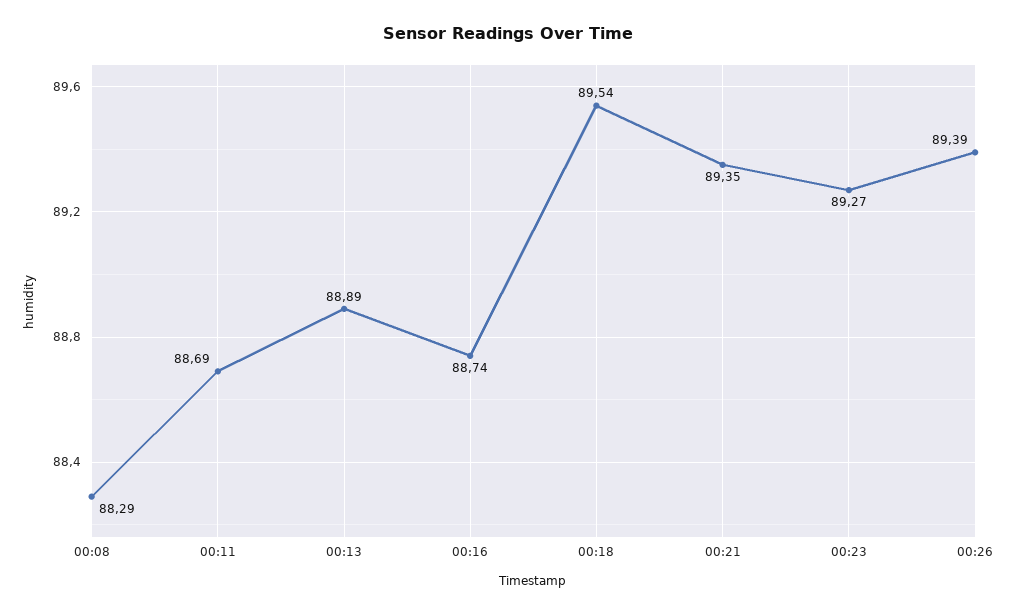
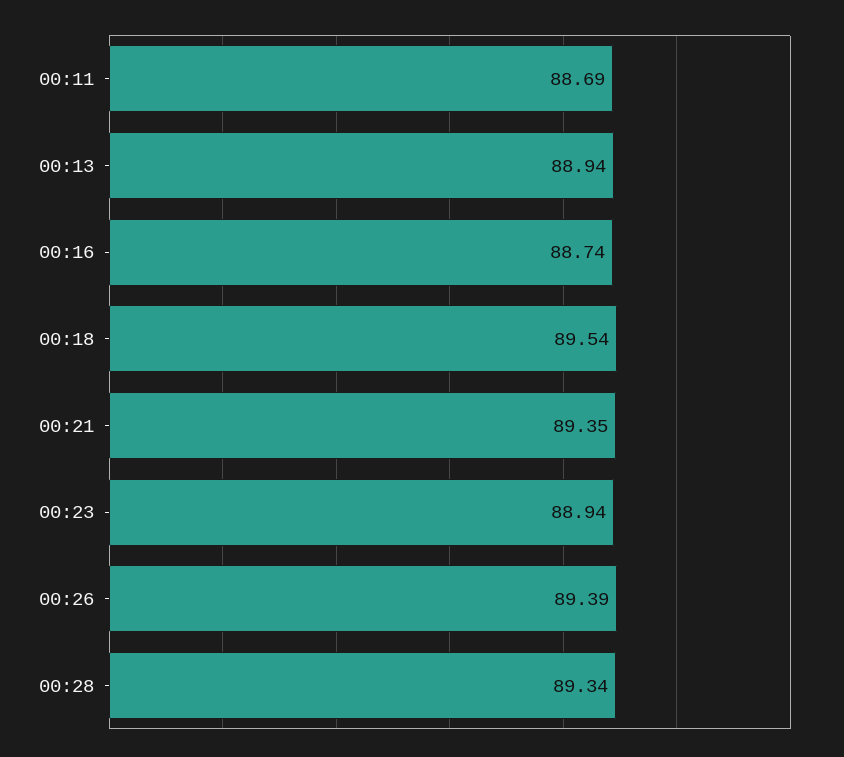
00:08: 88.29 -> none
00:13: 88.89 -> 88.94
00:23: 89.27 -> 88.94
00:28: none -> 89.34

